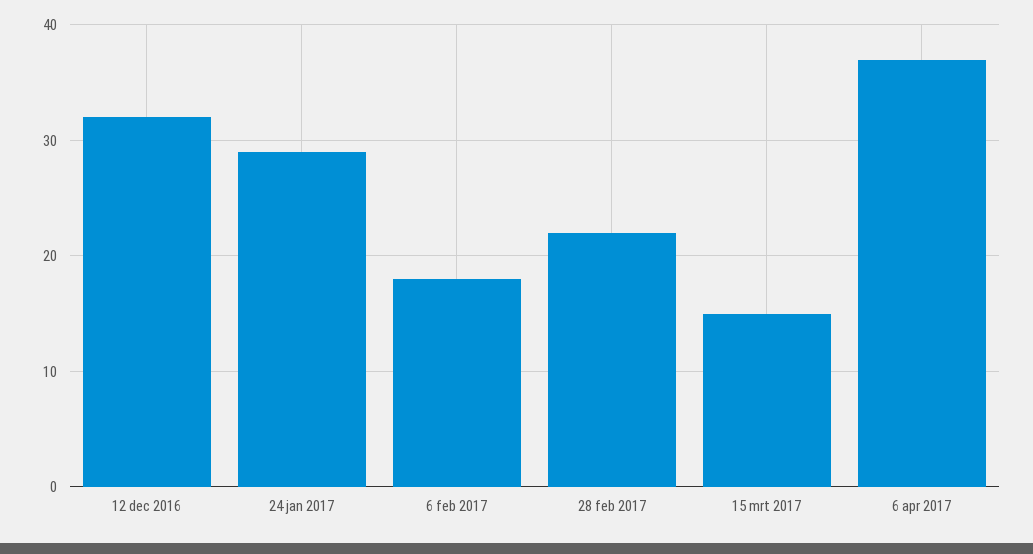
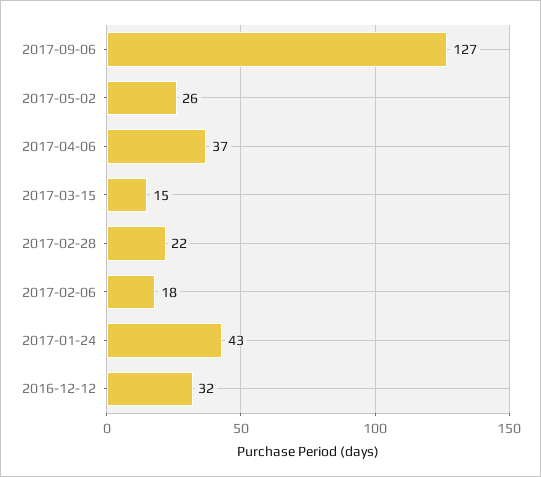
24 jan 2017: 29 -> 43
2017-09-06: none -> 127
2017-05-02: none -> 26

